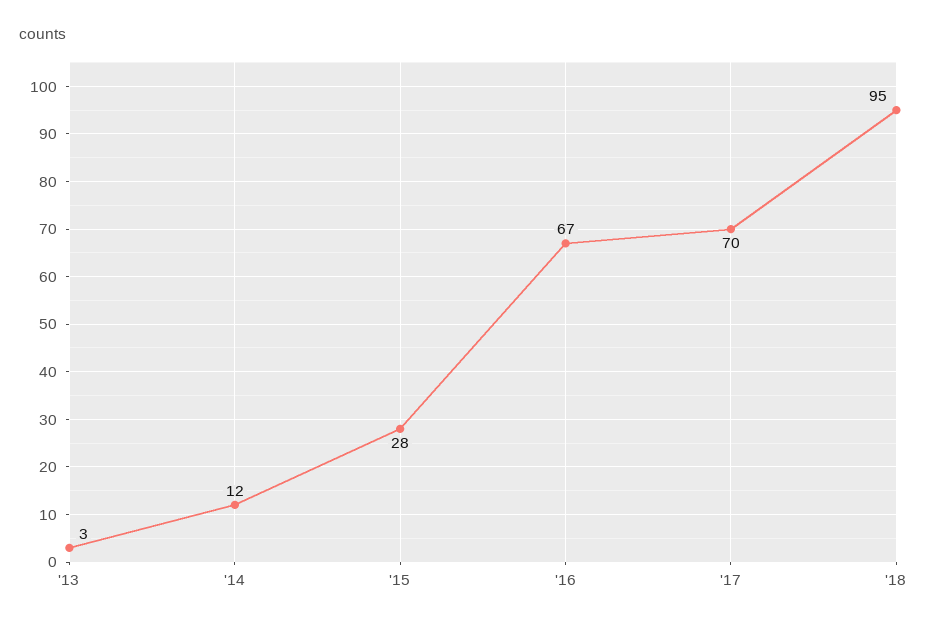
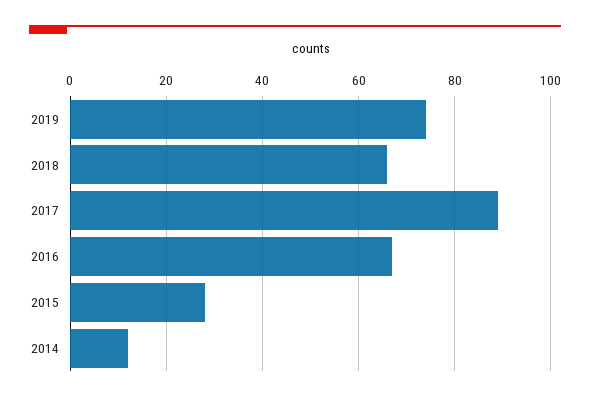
'13: 3 -> none
'17: 70 -> 90
'18: 95 -> 65
2019: none -> 75

